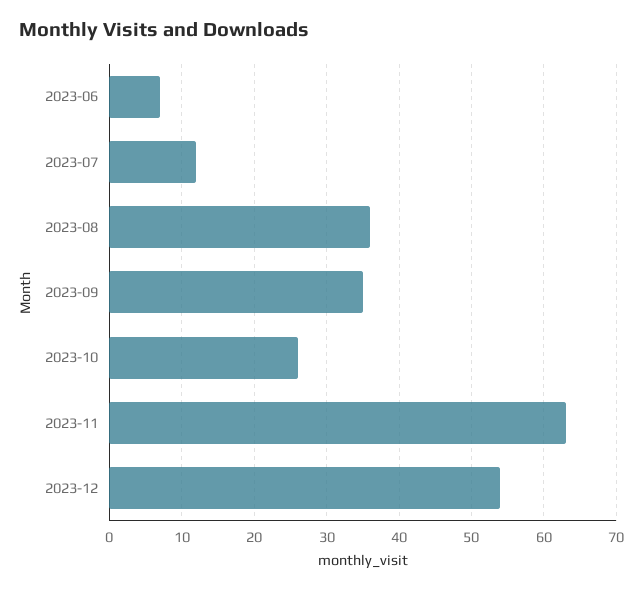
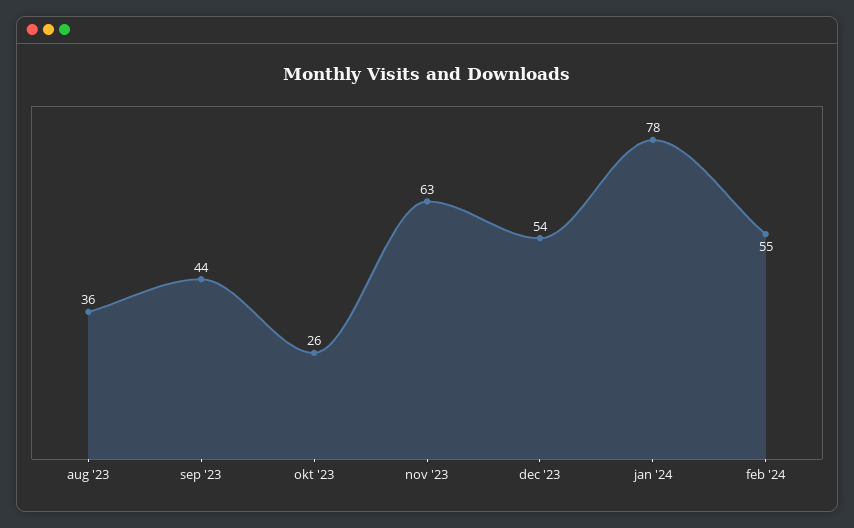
2023-06: 7 -> none
2023-07: 12 -> none
2023-09: 35 -> 44
jan '24: none -> 78
feb '24: none -> 55

